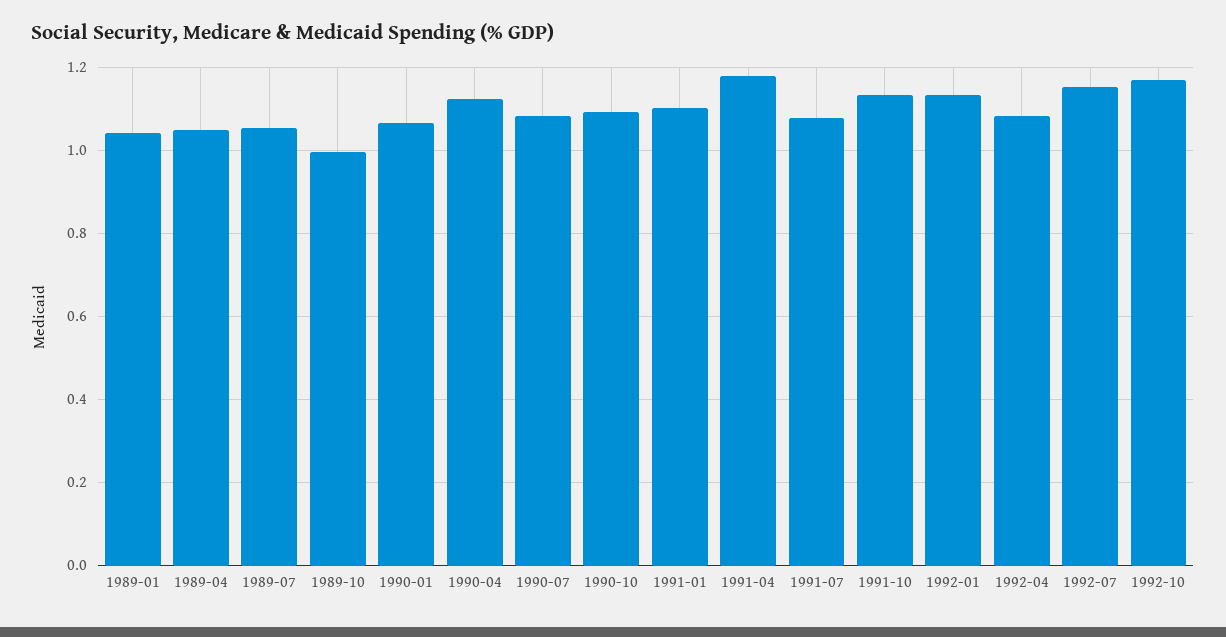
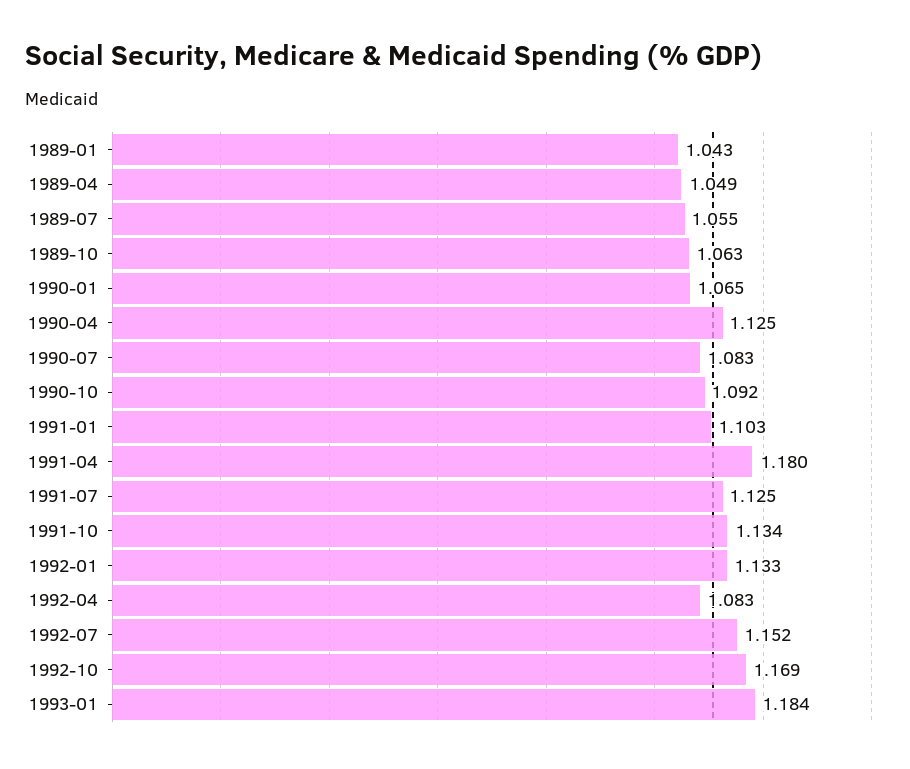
1989-10: 1 -> 1.063
1991-07: 1.08 -> 1.125
1993-01: none -> 1.184

